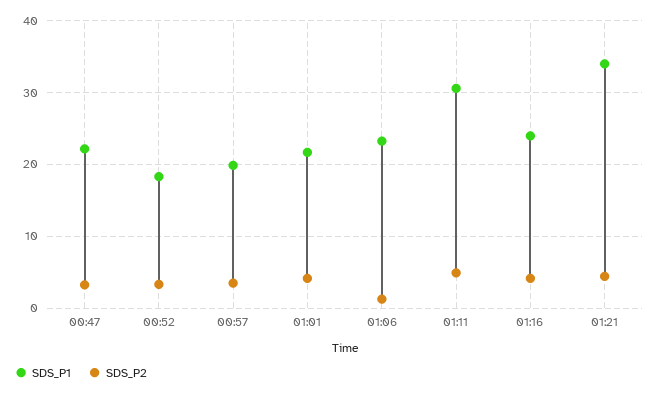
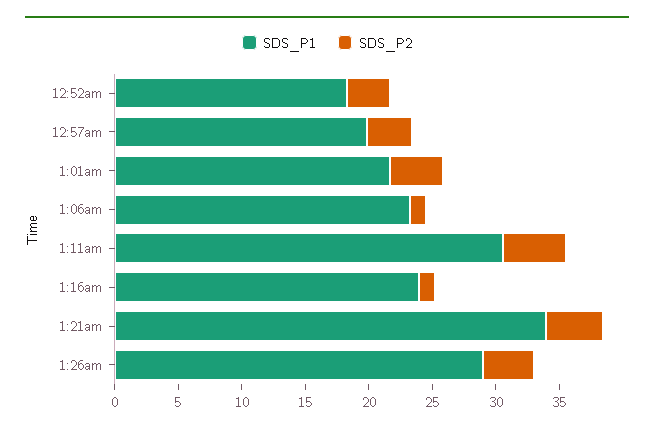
SDS_P1, 00:47: 22 -> none
SDS_P2, 00:47: 3 -> none
SDS_P2, 01:16: 4 -> 1
SDS_P1, 1:26am: none -> 29
SDS_P2, 1:26am: none -> 4

